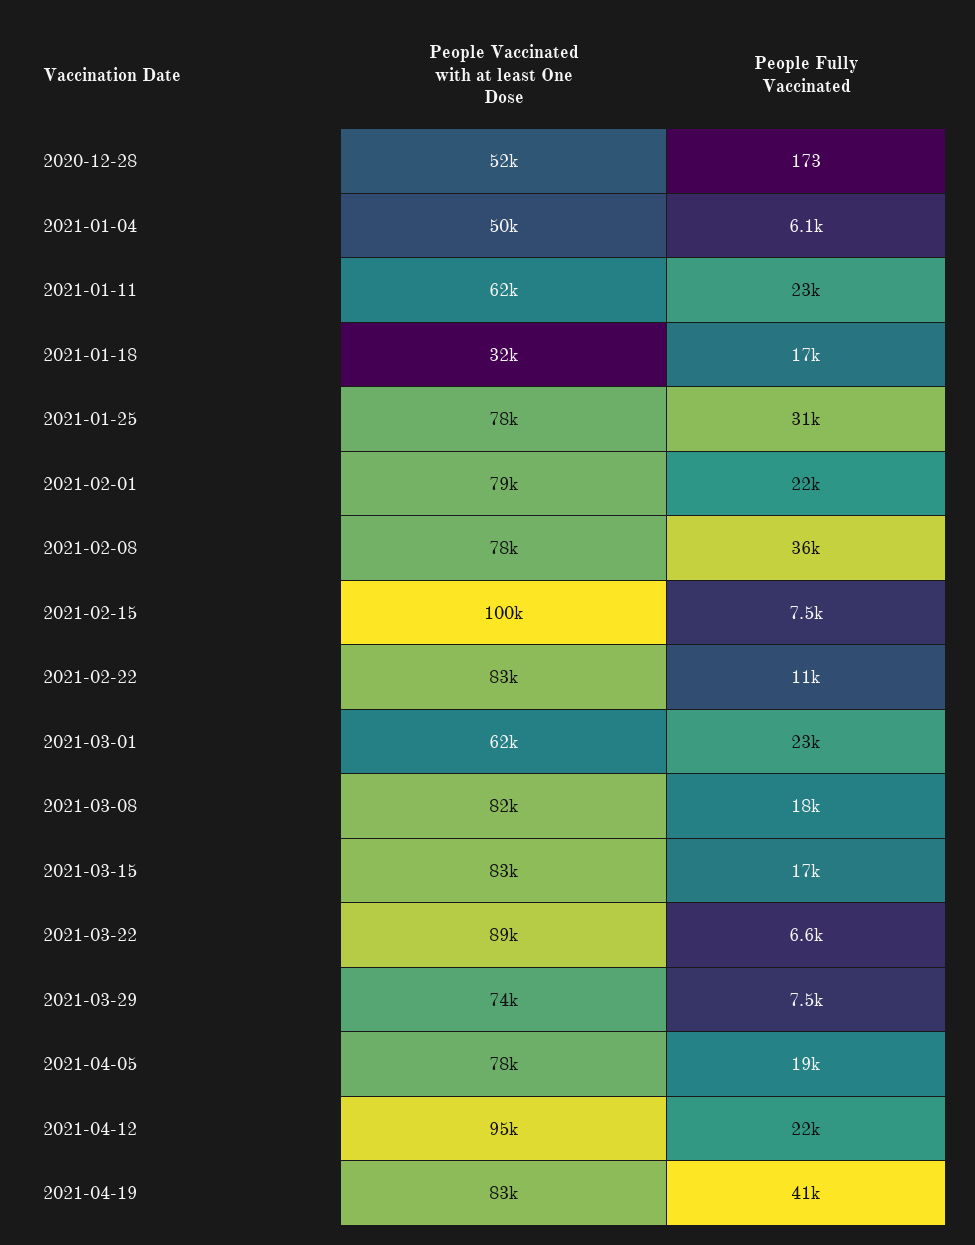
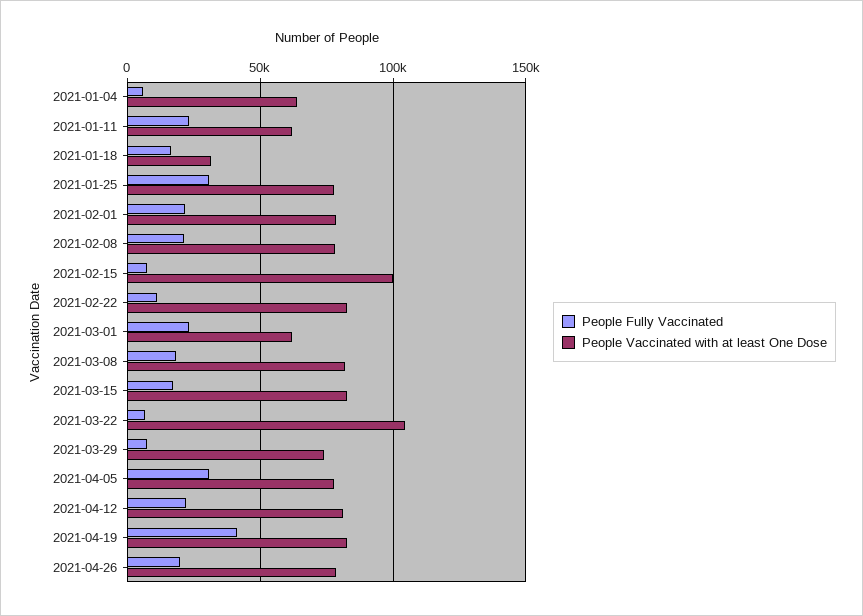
People Vaccinated with at least One Dose, 2020-12-28: 52000 -> none
People Fully Vaccinated, 2020-12-28: 173 -> none
People Vaccinated with at least One Dose, 2021-01-04: 50000 -> 65000
People Fully Vaccinated, 2021-02-08: 36000 -> 20000
People Vaccinated with at least One Dose, 2021-03-22: 89000 -> 105000
People Fully Vaccinated, 2021-04-05: 19000 -> 30000
People Vaccinated with at least One Dose, 2021-04-12: 95000 -> 80000
People Fully Vaccinated, 2021-04-26: none -> 20000
People Vaccinated with at least One Dose, 2021-04-26: none -> 80000

